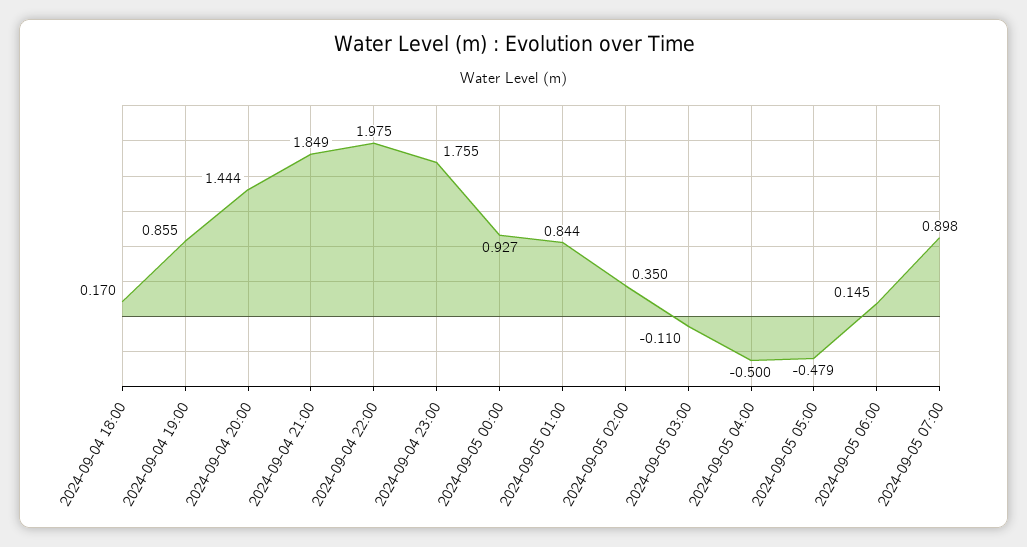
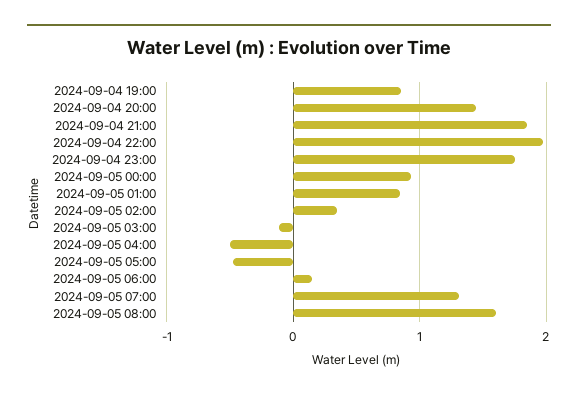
2024-09-04 18:00: 0.17 -> none
2024-09-05 07:00: 0.898 -> 1.3
2024-09-05 08:00: none -> 1.6

